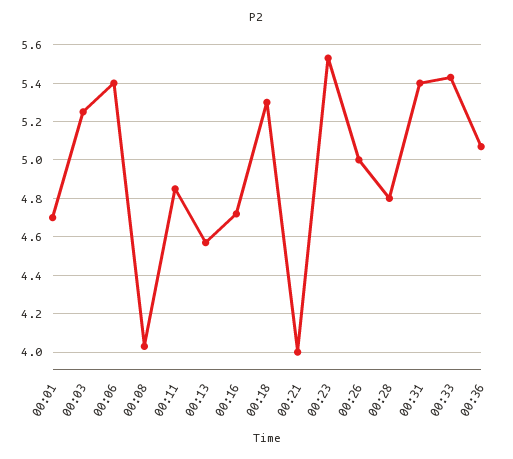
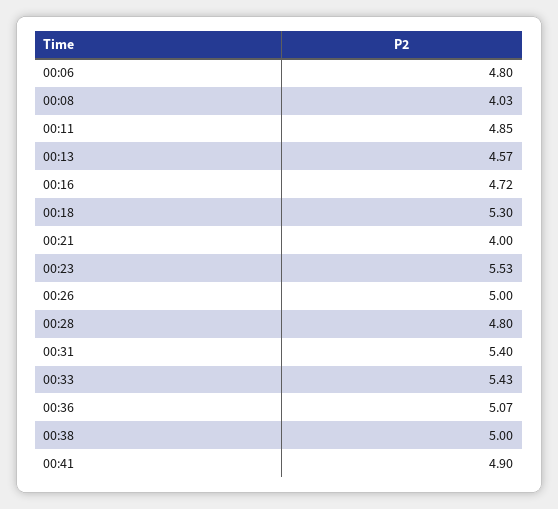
00:01: 4.7 -> none
00:03: 5.25 -> none
00:06: 5.4 -> 4.8
00:38: none -> 5
00:41: none -> 4.9

